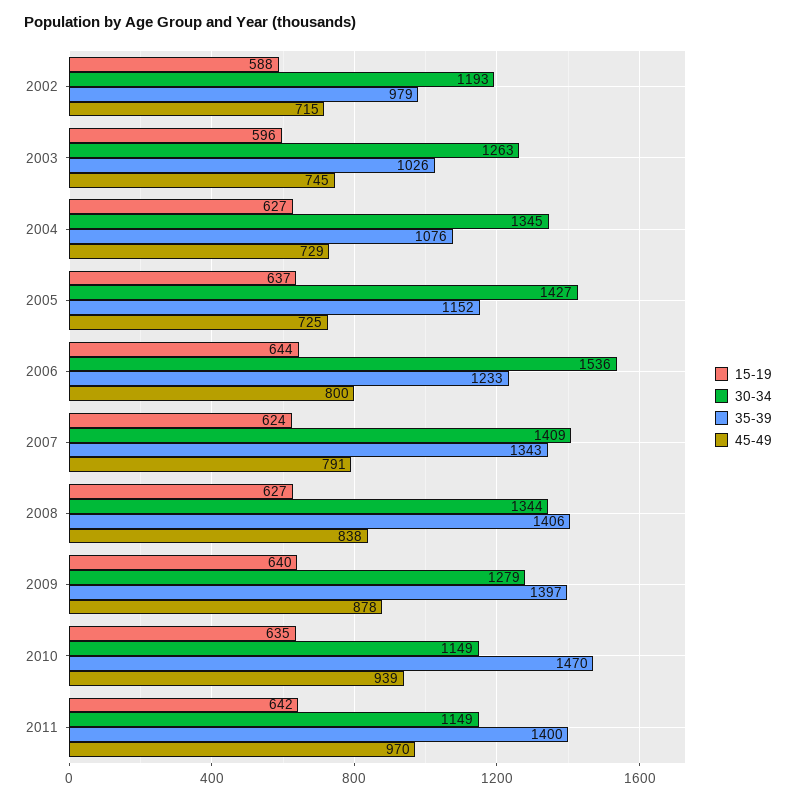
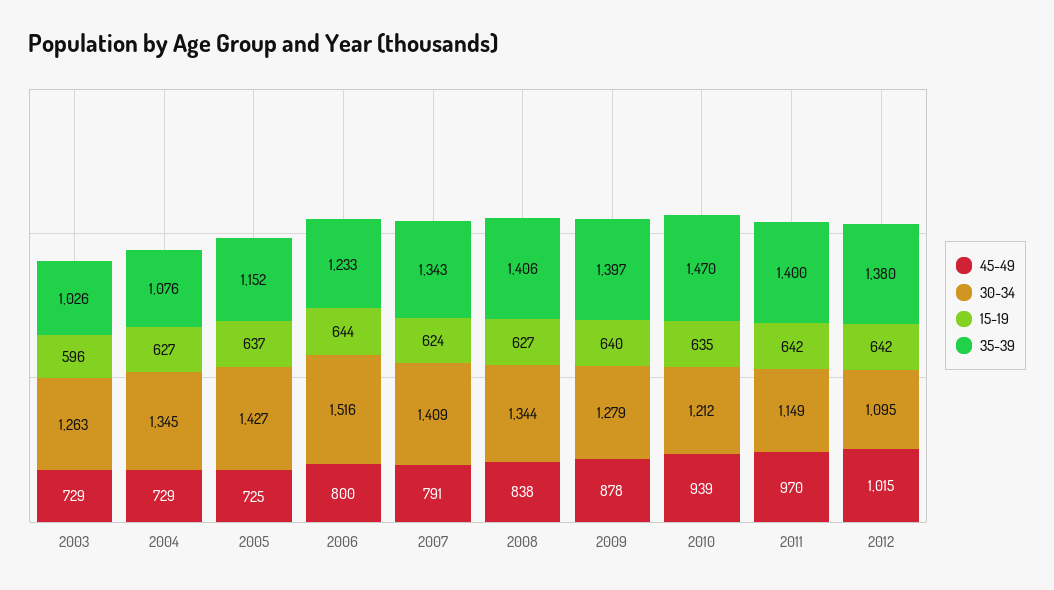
15-19, 2002: 588 -> none
30-34, 2002: 1193 -> none
35-39, 2002: 979 -> none
45-49, 2002: 715 -> none
45-49, 2003: 745 -> 729
30-34, 2006: 1536 -> 1516
30-34, 2010: 1149 -> 1212
45-49, 2012: none -> 1015
30-34, 2012: none -> 1095
15-19, 2012: none -> 642
35-39, 2012: none -> 1380

